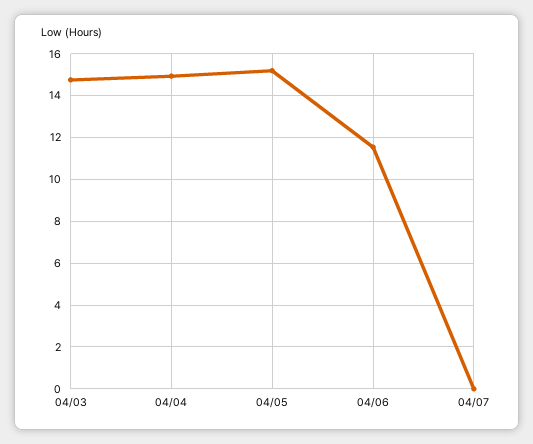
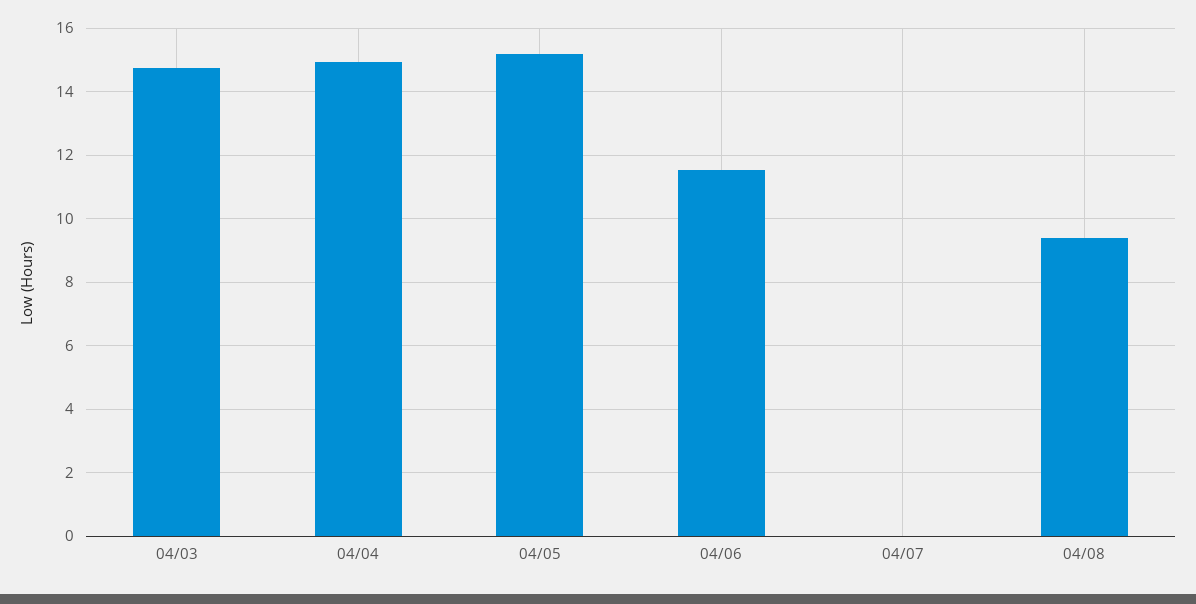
04/08: none -> 9.4

